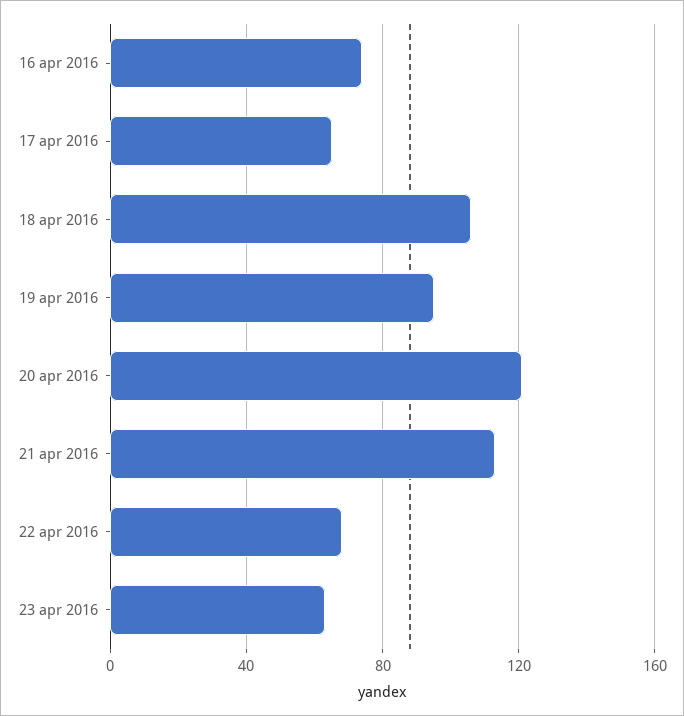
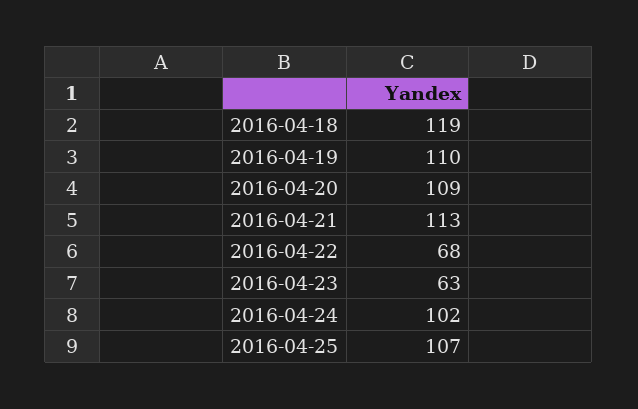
16 apr 2016: 75 -> none
17 apr 2016: 65 -> none
18 apr 2016: 105 -> 119
19 apr 2016: 95 -> 110
20 apr 2016: 120 -> 109
2016-04-24: none -> 102
2016-04-25: none -> 107

